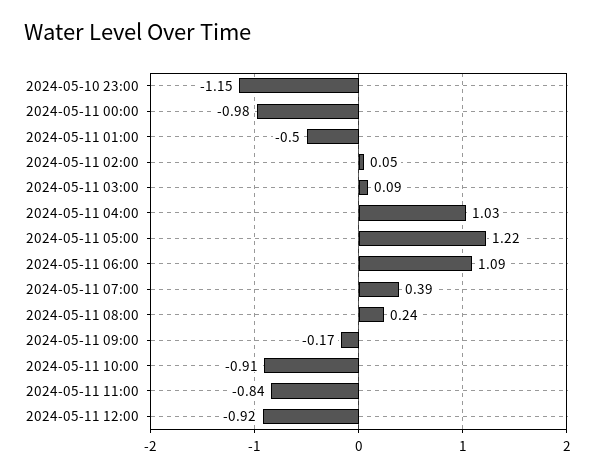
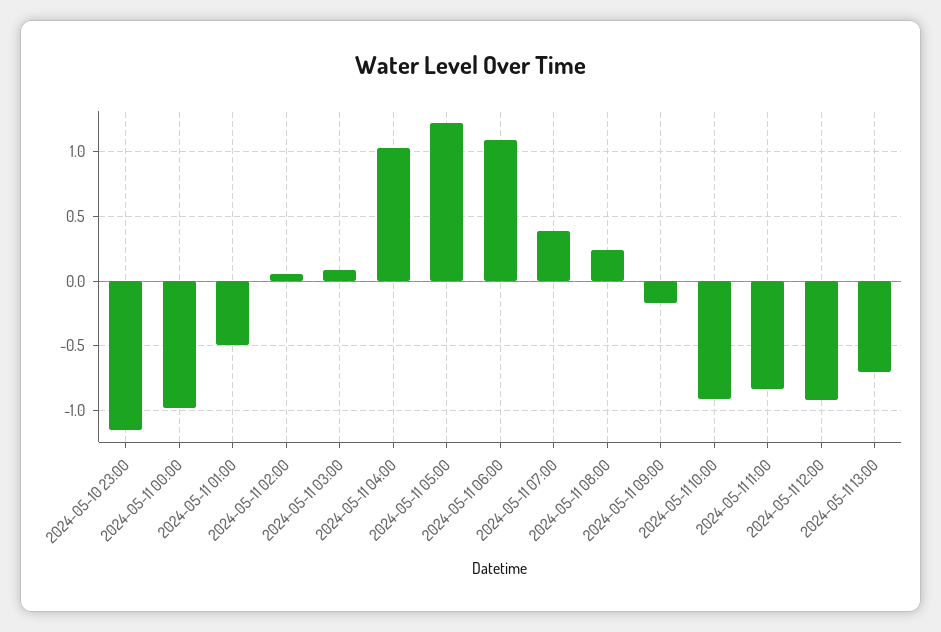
2024-05-11 13:00: none -> -0.7

